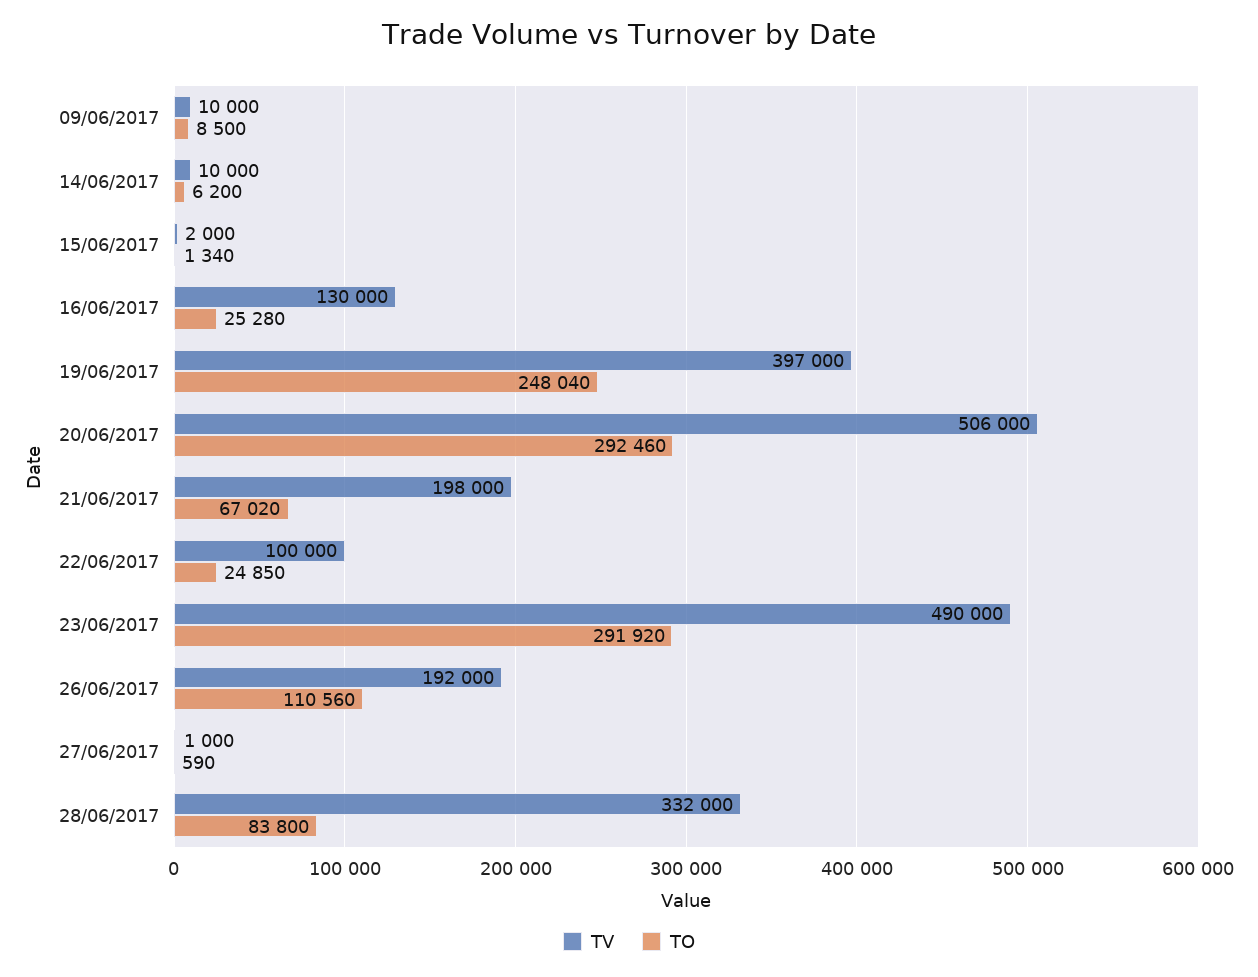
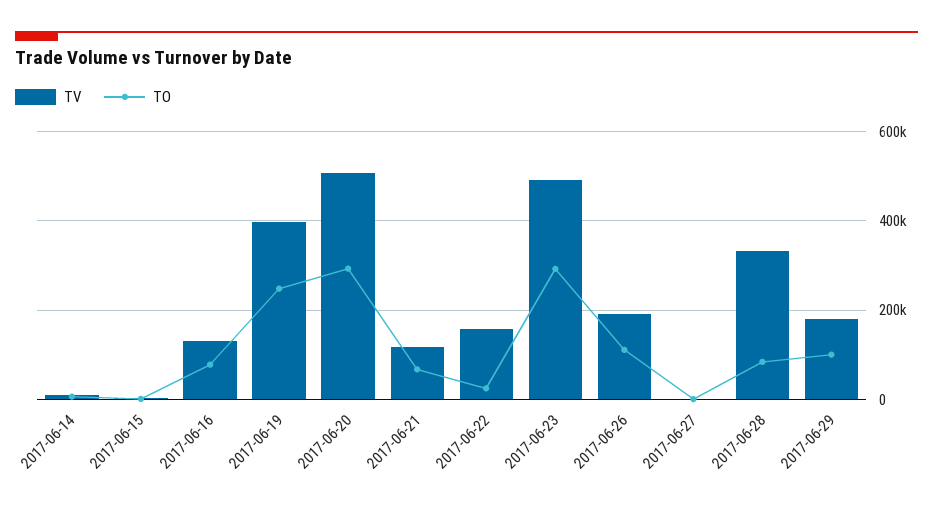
TV, 09/06/2017: 10000 -> none
TO, 09/06/2017: 8500 -> none
TO, 16/06/2017: 25280 -> 80000
TV, 21/06/2017: 198000 -> 120000
TV, 22/06/2017: 100000 -> 160000
TV, 2017-06-29: none -> 180000
TO, 2017-06-29: none -> 100000

